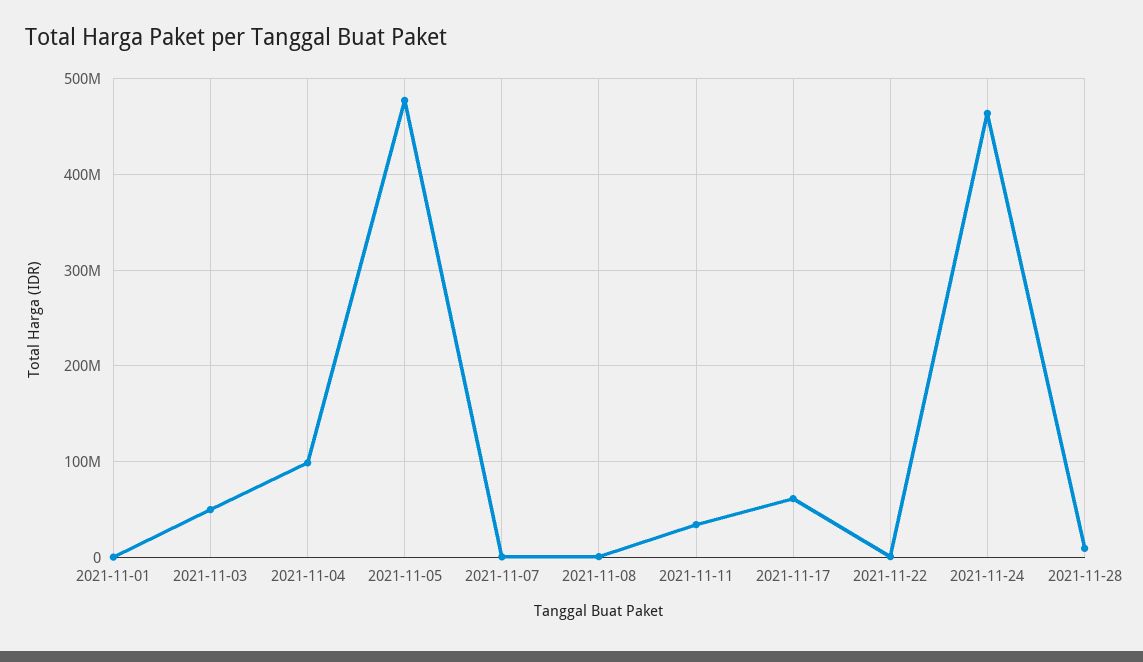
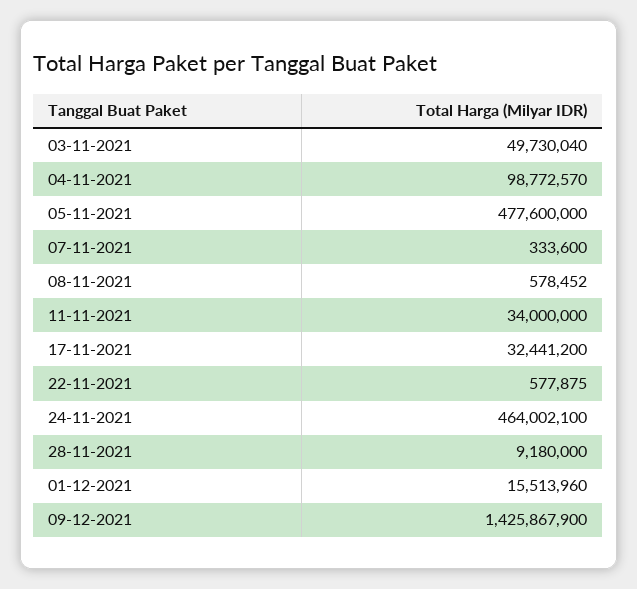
2021-11-01: 0 -> none
2021-11-17: 60000000 -> 32441200
01-12-2021: none -> 15513960
09-12-2021: none -> 1425867900

